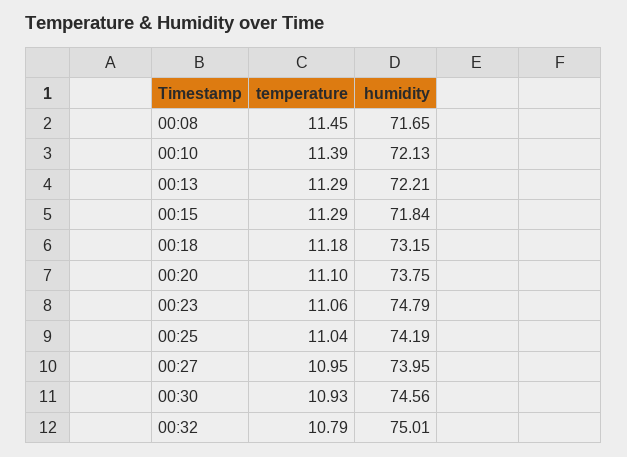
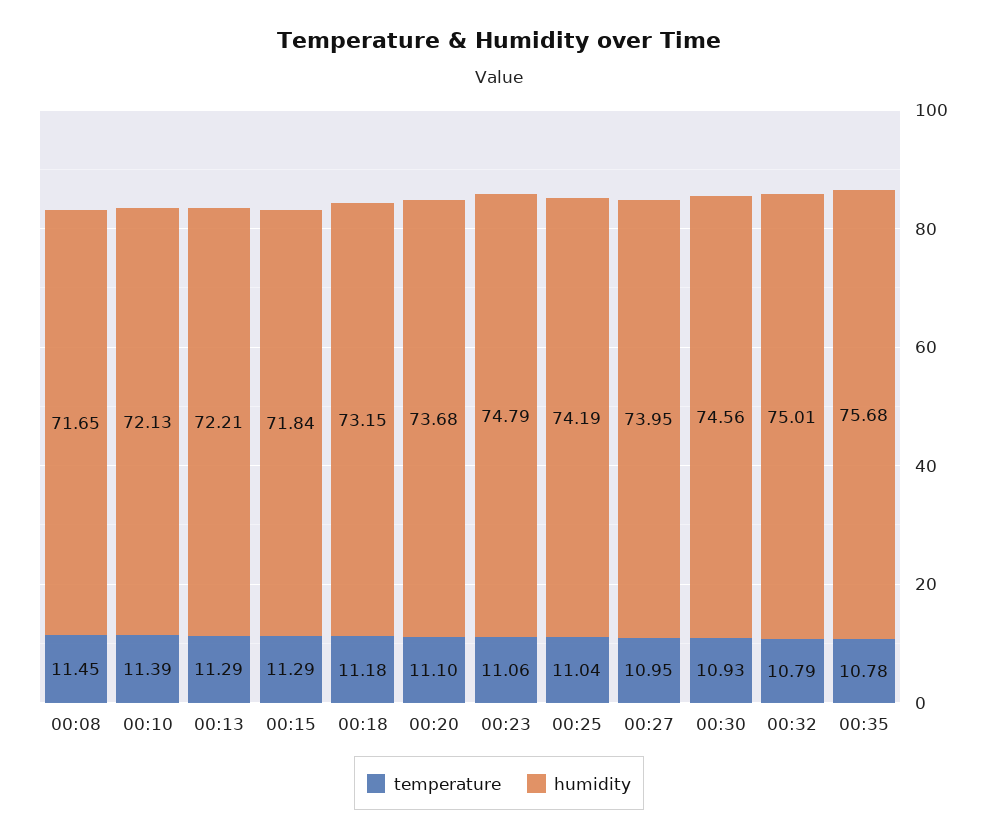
humidity, 00:20: 73.75 -> 73.68
temperature, 00:35: none -> 10.78
humidity, 00:35: none -> 75.68

